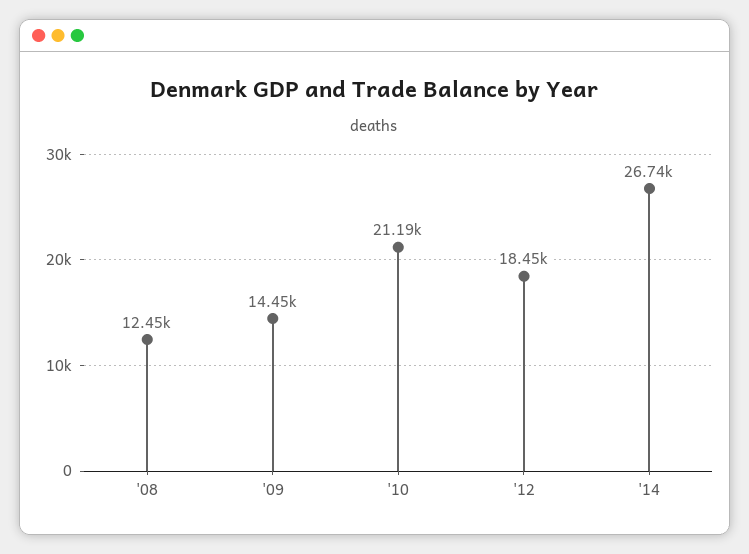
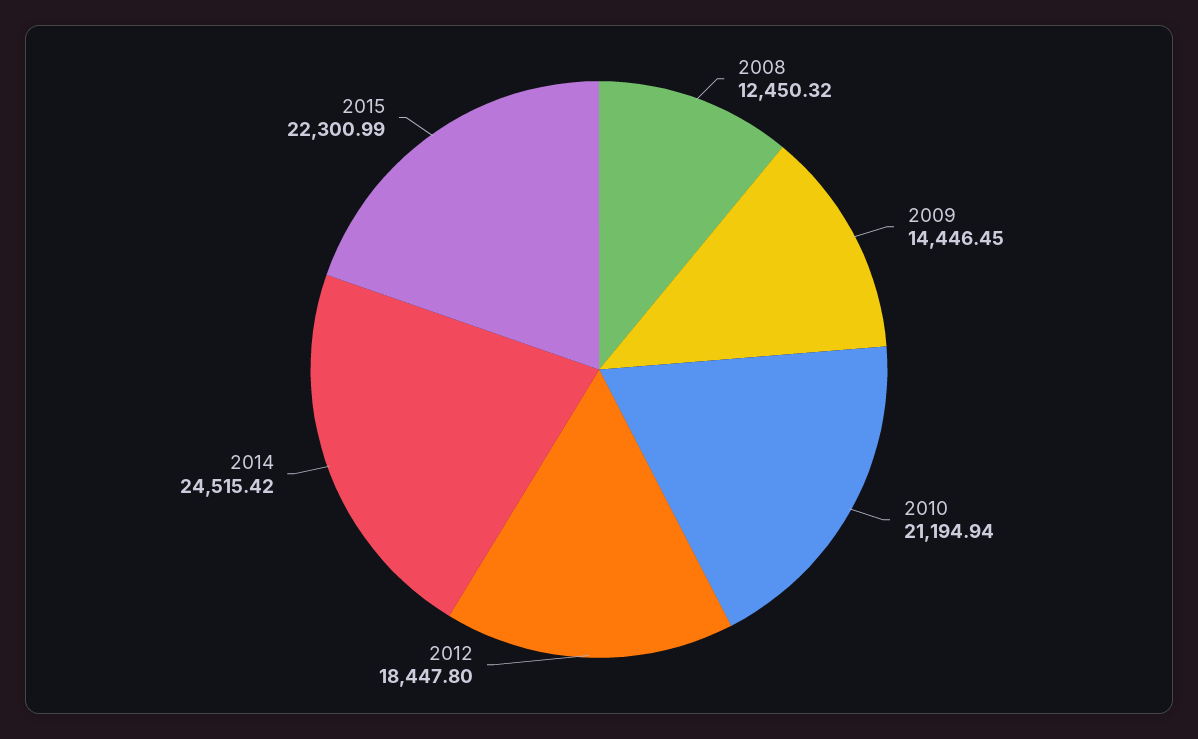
'14: 26740 -> 24515.42
2015: none -> 22300.99

